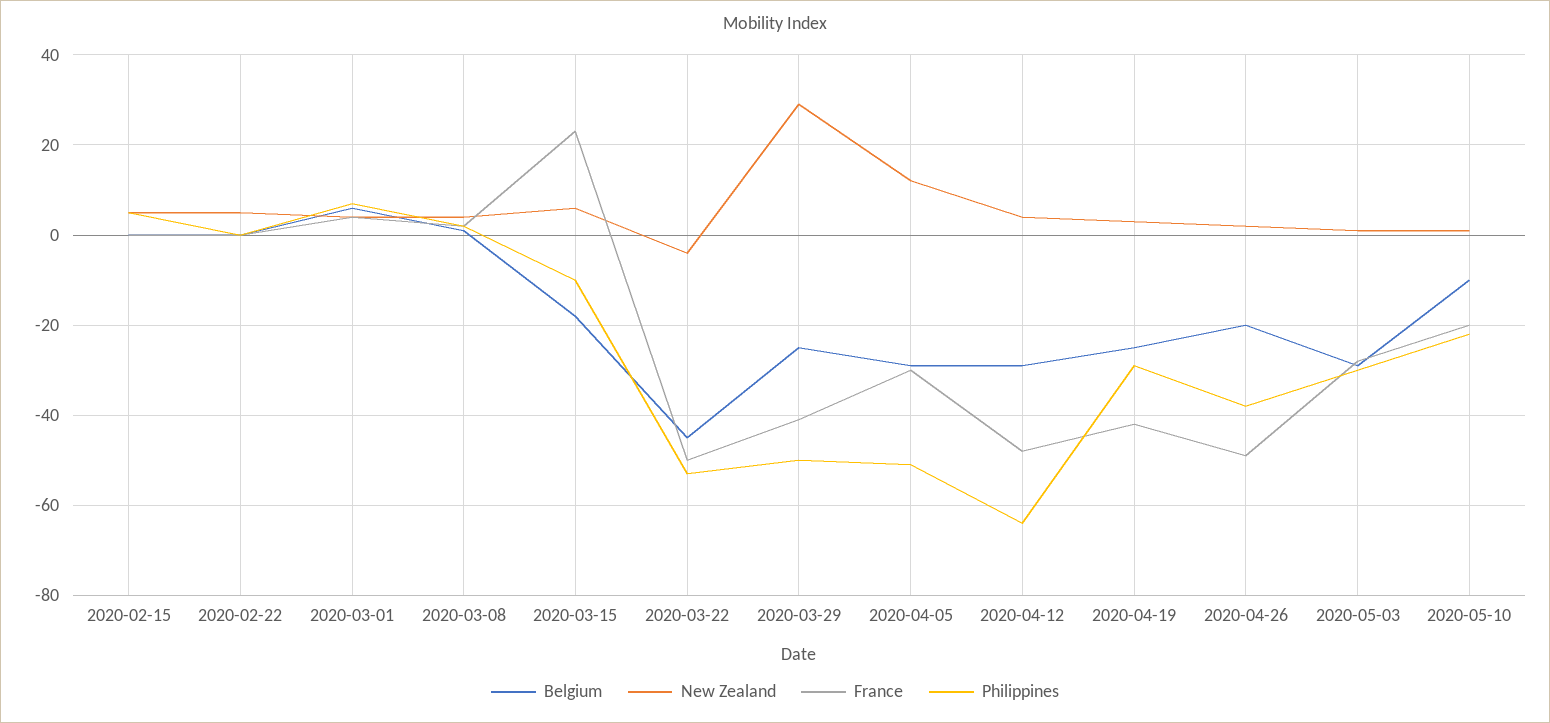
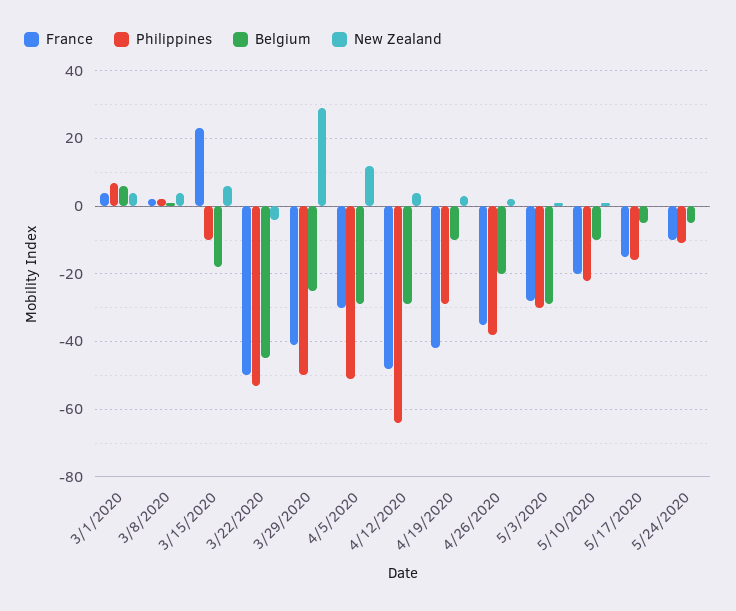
Belgium, 2020-02-15: 0 -> none
New Zealand, 2020-02-15: 5 -> none
France, 2020-02-15: 0 -> none
Philippines, 2020-02-15: 5 -> none
Belgium, 2020-02-22: 0 -> none
New Zealand, 2020-02-22: 5 -> none
France, 2020-02-22: 0 -> none
Philippines, 2020-02-22: 0 -> none
Belgium, 2020-04-19: -25 -> -10
France, 2020-04-26: -50 -> -35
France, 5/17/2020: none -> -15
Philippines, 5/17/2020: none -> -15
Belgium, 5/17/2020: none -> -5
New Zealand, 5/17/2020: none -> 0
France, 5/24/2020: none -> -10
Philippines, 5/24/2020: none -> -10
Belgium, 5/24/2020: none -> -5
New Zealand, 5/24/2020: none -> 0

